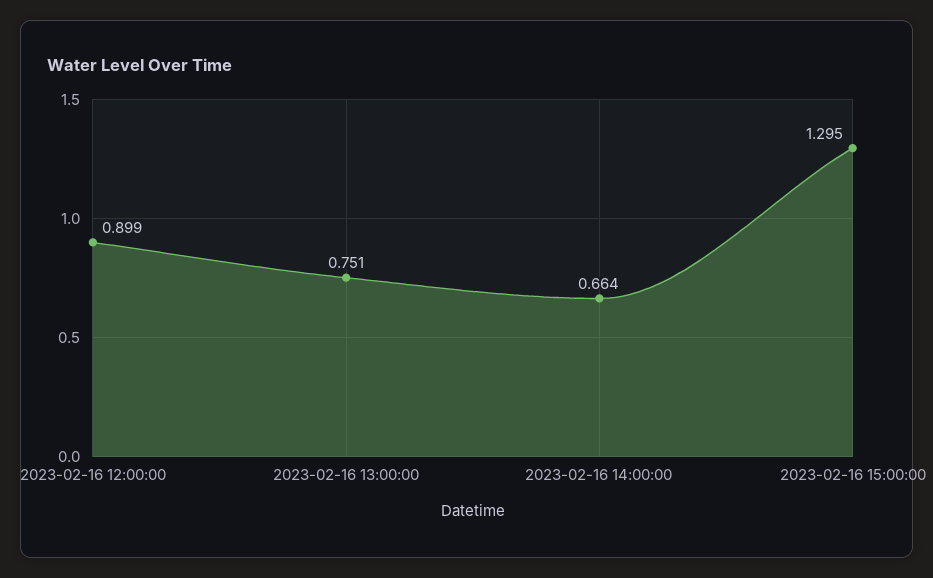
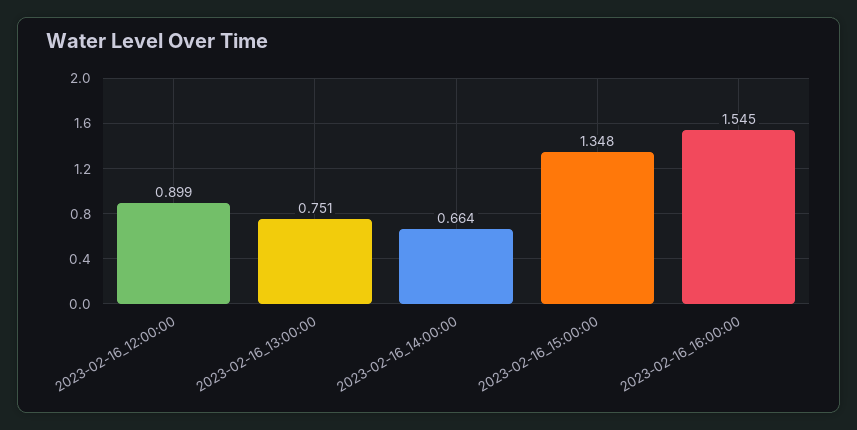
2023-02-16 15:00:00: 1.295 -> 1.348
2023-02-16_16:00:00: none -> 1.545

